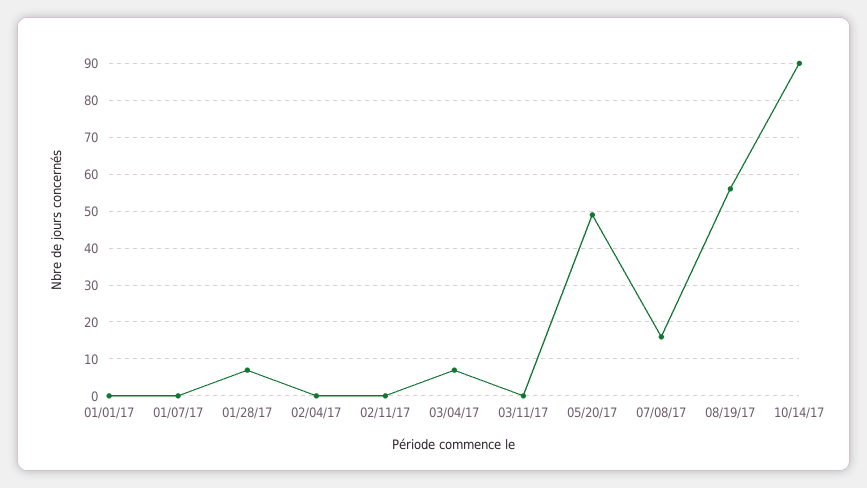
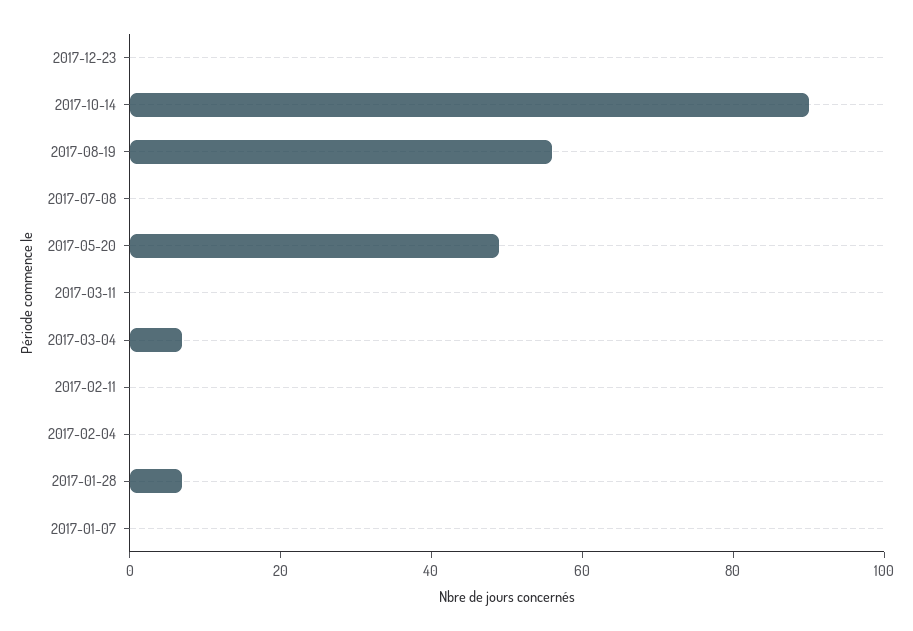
01/01/17: 0 -> none
07/08/17: 15 -> 0
2017-12-23: none -> 0

